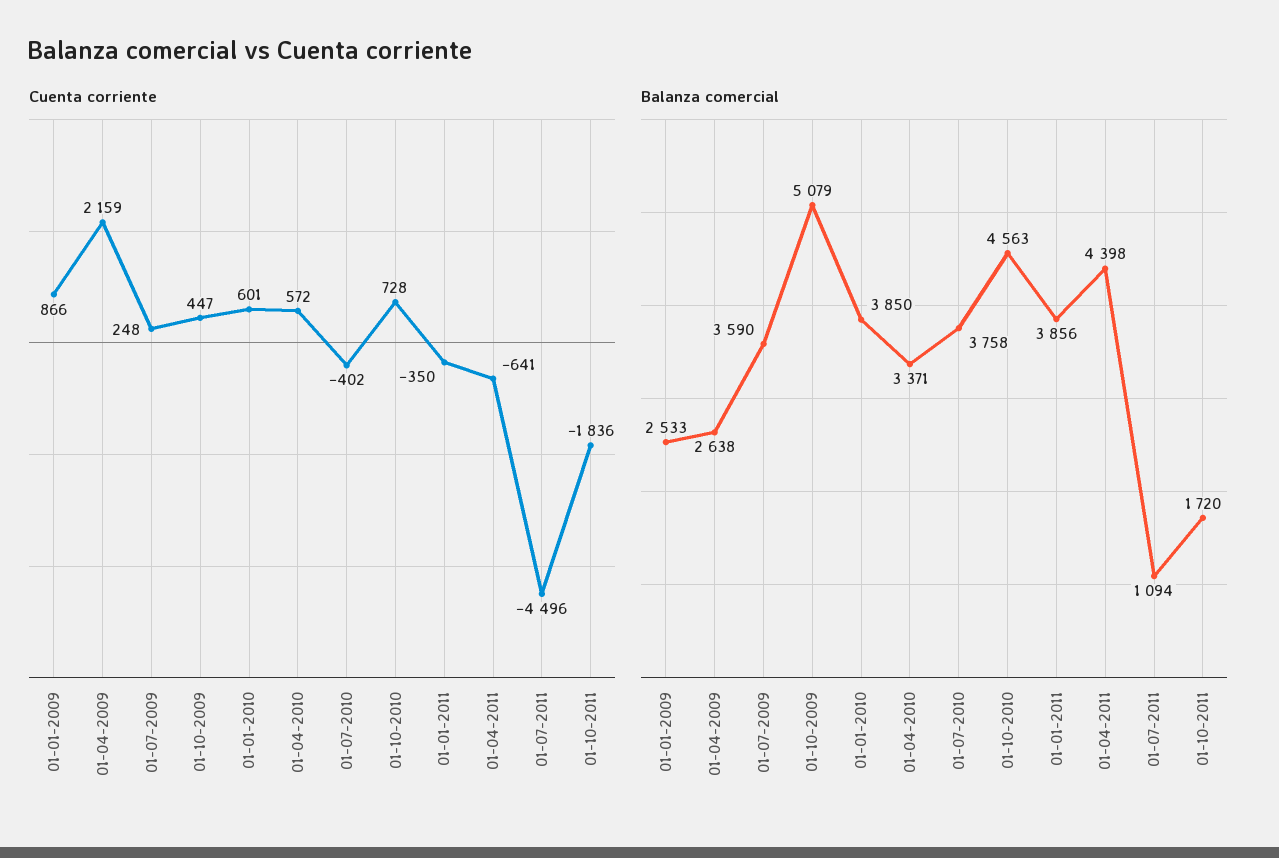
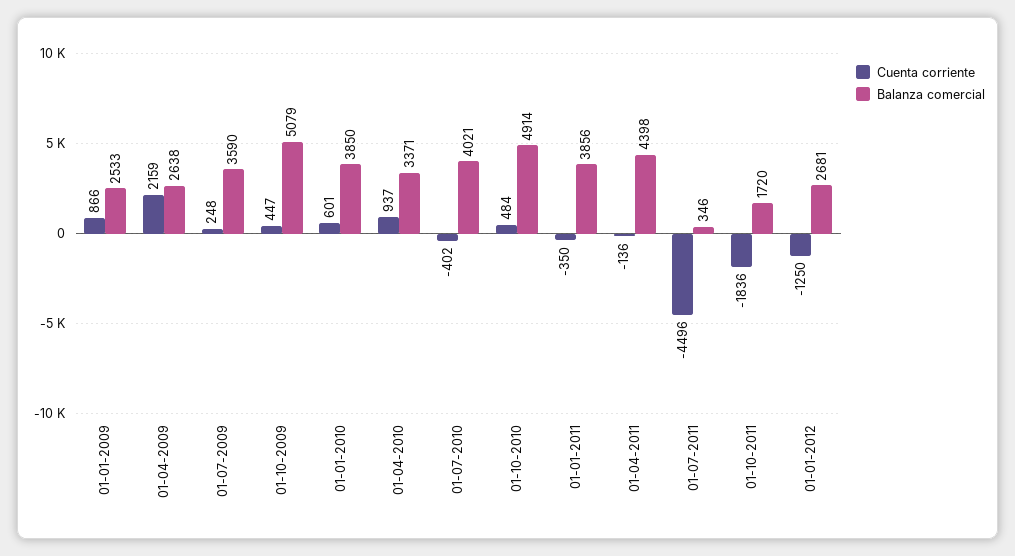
Cuenta corriente, 01-04-2010: 572 -> 937
Cuenta corriente, 01-10-2010: 728 -> 484
Cuenta corriente, 01-04-2011: -641 -> -136
Balanza comercial, 01-07-2010: 3758 -> 4021
Balanza comercial, 01-10-2010: 4563 -> 4914
Balanza comercial, 01-07-2011: 1094 -> 346
Cuenta corriente, 01-01-2012: none -> -1250
Balanza comercial, 01-01-2012: none -> 2681

